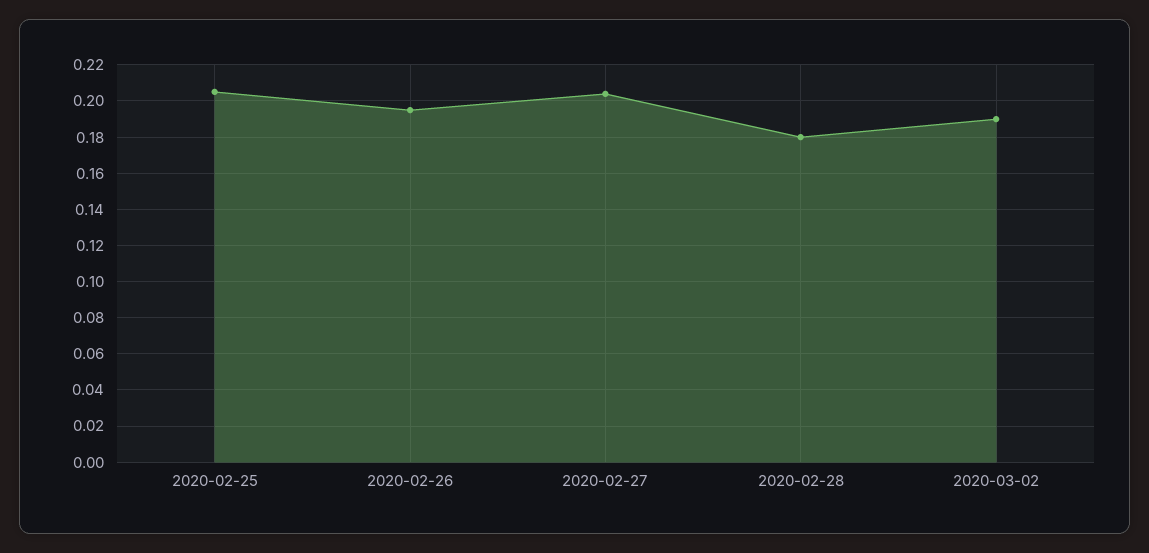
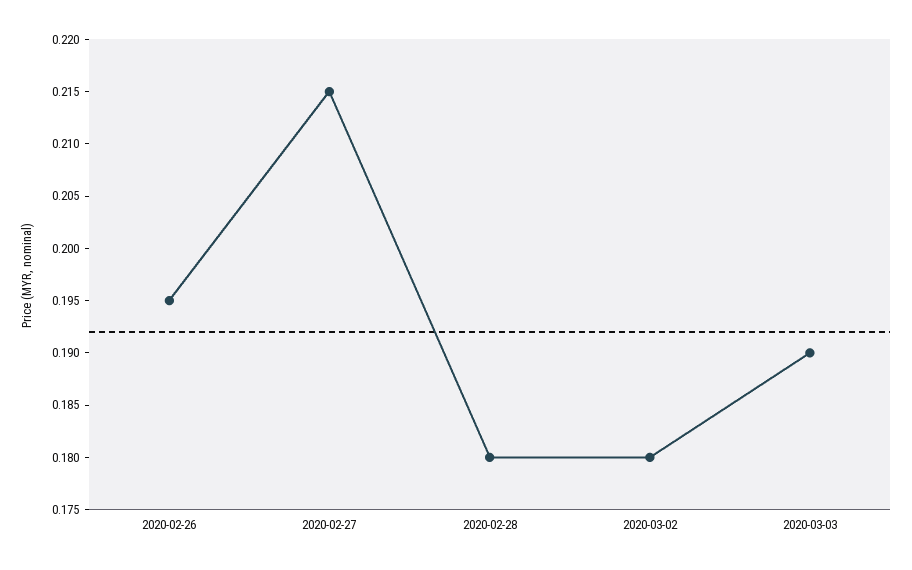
2020-02-25: 0.205 -> none
2020-02-27: 0.205 -> 0.215
2020-03-02: 0.19 -> 0.18
2020-03-03: none -> 0.19

